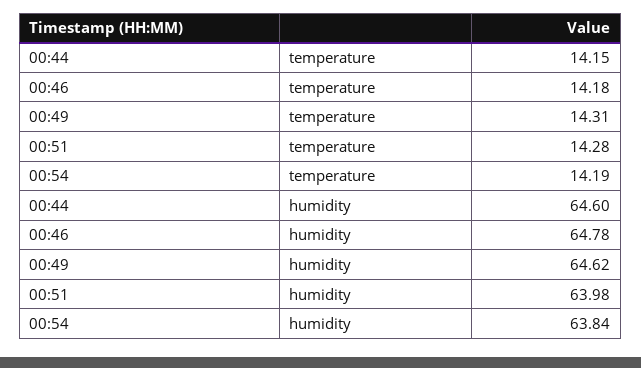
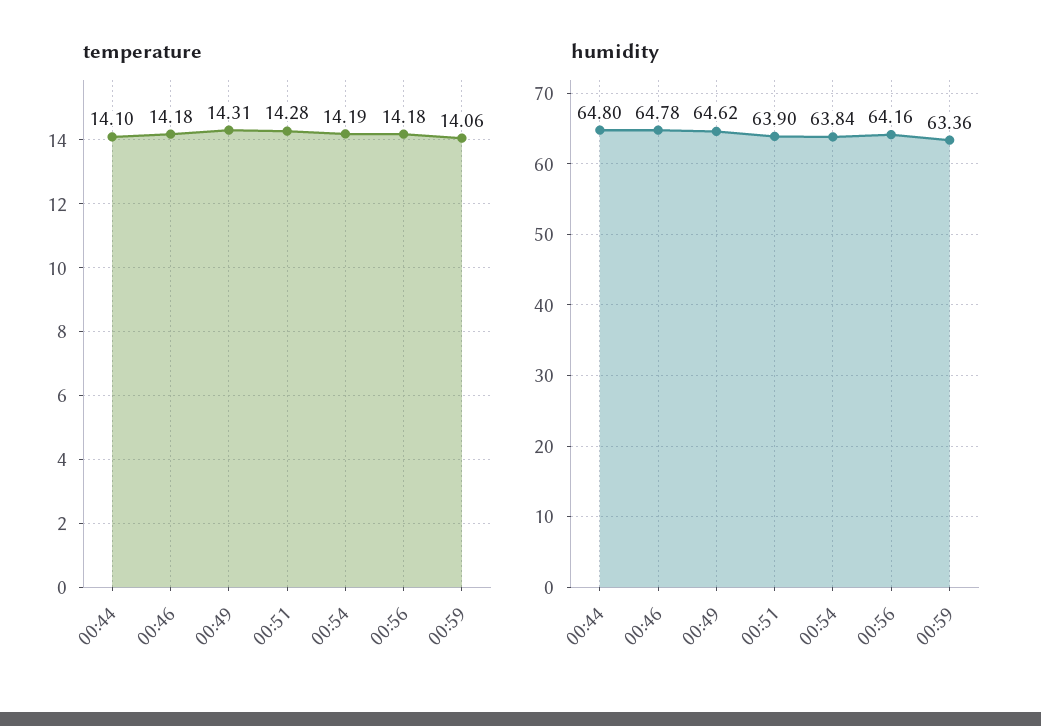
temperature, 00:44: 14.15 -> 14.1
humidity, 00:44: 64.6 -> 64.8
humidity, 00:51: 63.98 -> 63.9
temperature, 00:56: none -> 14.18
temperature, 00:59: none -> 14.06
humidity, 00:56: none -> 64.16
humidity, 00:59: none -> 63.36

